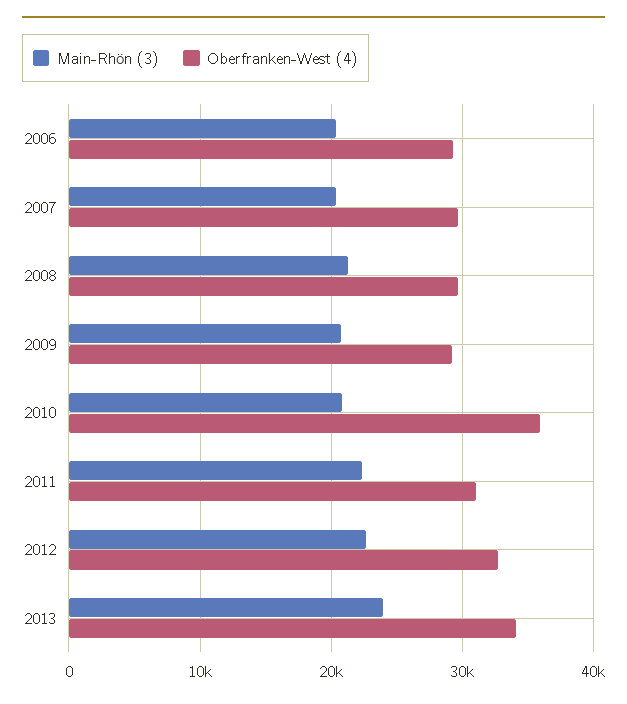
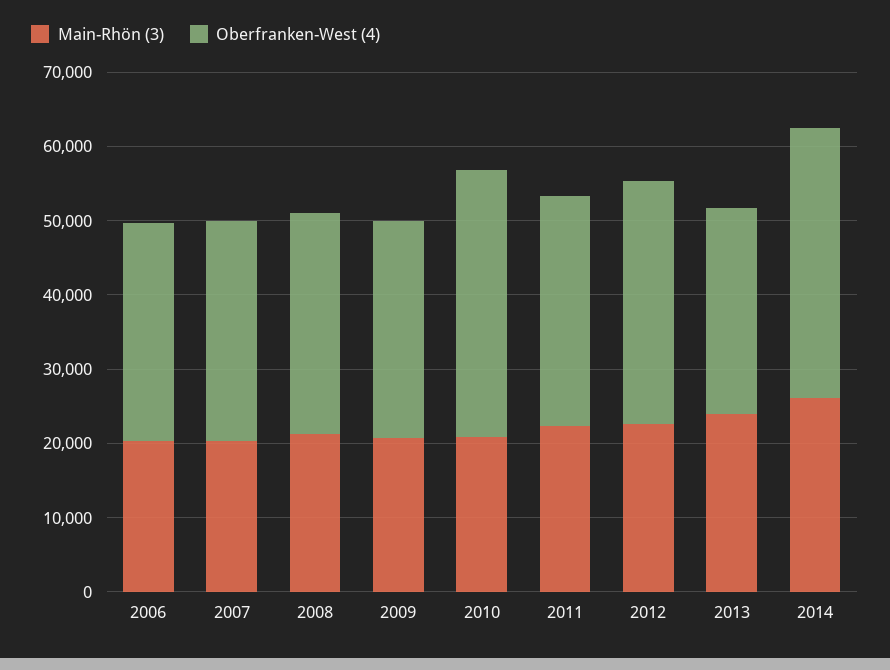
Oberfranken-West (4), 2013: 34000 -> 28000
Main-Rhön (3), 2014: none -> 26000
Oberfranken-West (4), 2014: none -> 36000

